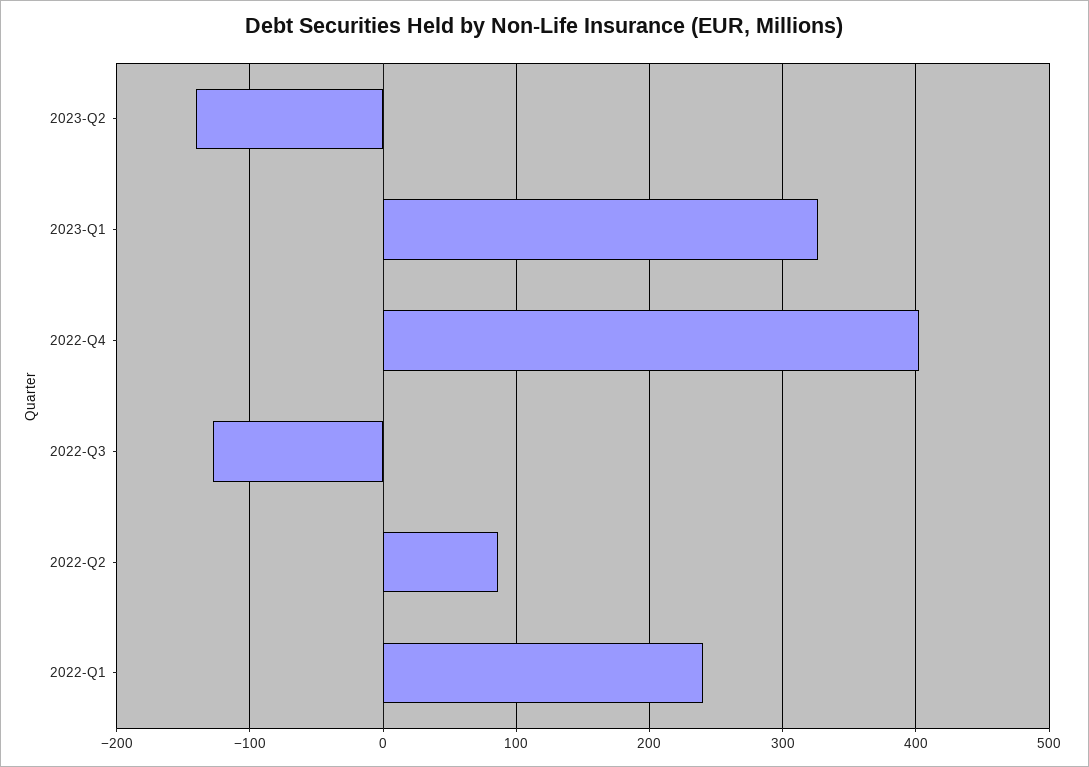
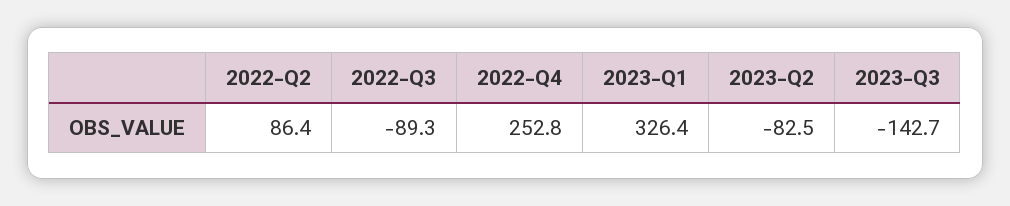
2023-Q2: -140 -> -82.5
2022-Q4: 400 -> 252.8
2022-Q3: -130 -> -89.3
2022-Q1: 240 -> none
2023-Q3: none -> -142.7

